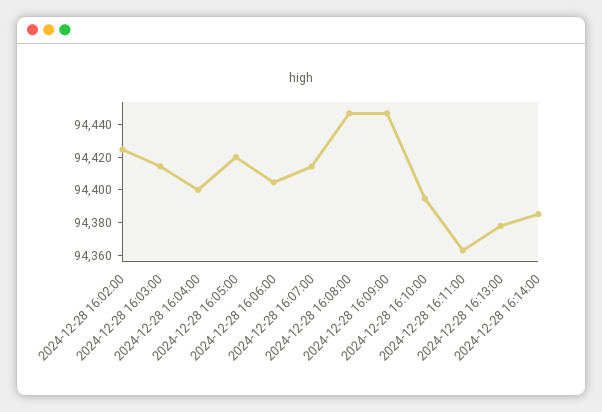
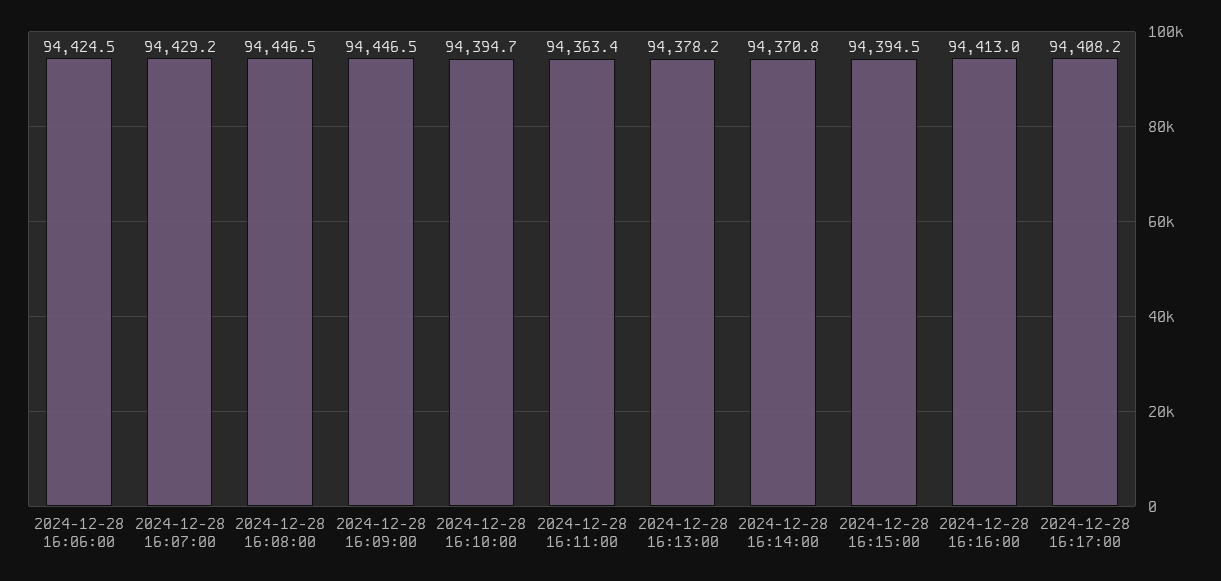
2024-12-28 16:02:00: 94425 -> none
2024-12-28 16:03:00: 94415 -> none
2024-12-28 16:04:00: 94400 -> none
2024-12-28 16:05:00: 94420 -> none
2024-12-28 16:06:00: 94405 -> 94424.5
2024-12-28 16:07:00: 94415 -> 94429.2
2024-12-28 16:14:00: 94385 -> 94370.8
2024-12-28 16:15:00: none -> 94394.5
2024-12-28 16:16:00: none -> 94413
2024-12-28 16:17:00: none -> 94408.2

